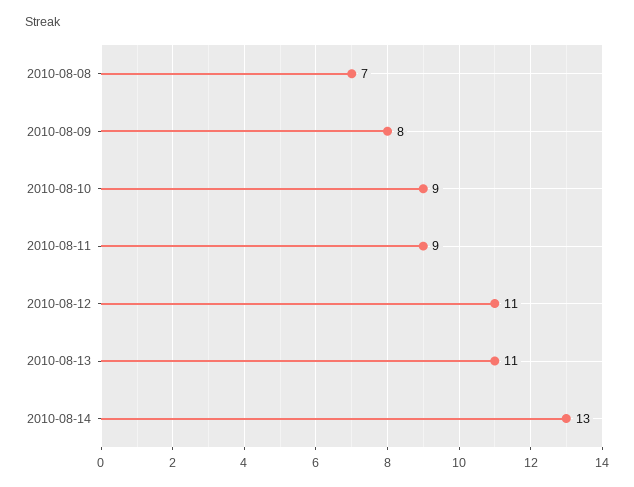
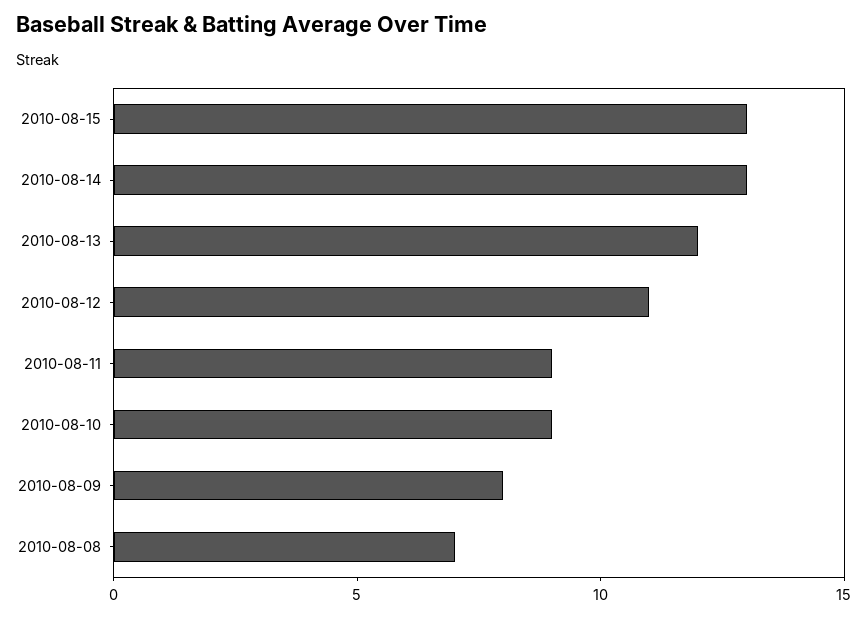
2010-08-13: 11 -> 12
2010-08-15: none -> 13

